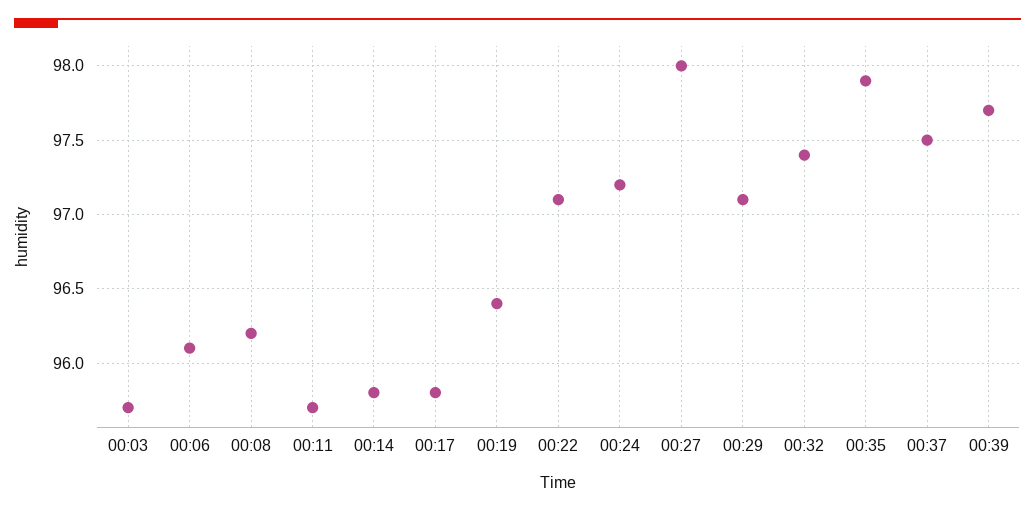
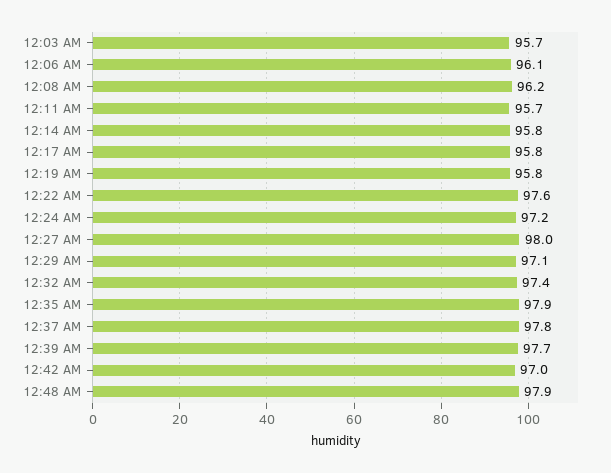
00:19: 96.4 -> 95.8
00:22: 97.1 -> 97.6
00:37: 97.5 -> 97.8
12:42 AM: none -> 97
12:48 AM: none -> 97.9

